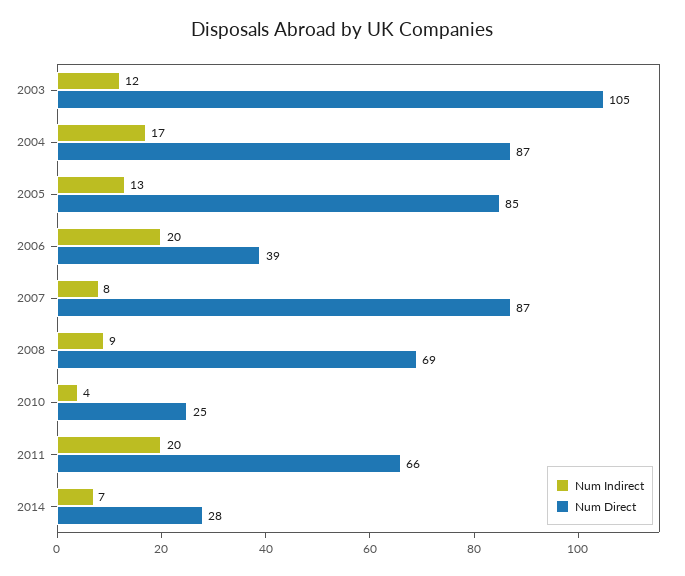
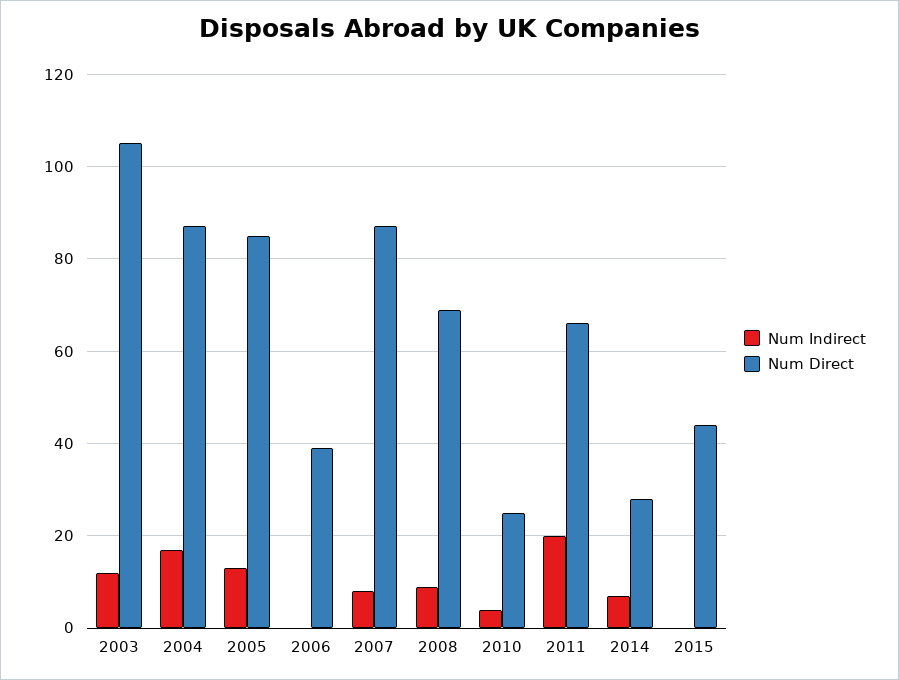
Num Indirect, 2006: 20 -> 0
Num Indirect, 2015: none -> 0
Num Direct, 2015: none -> 45

